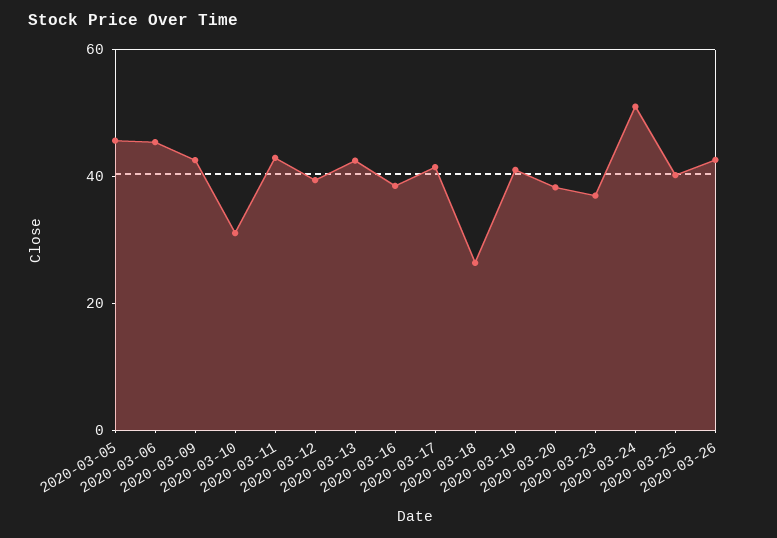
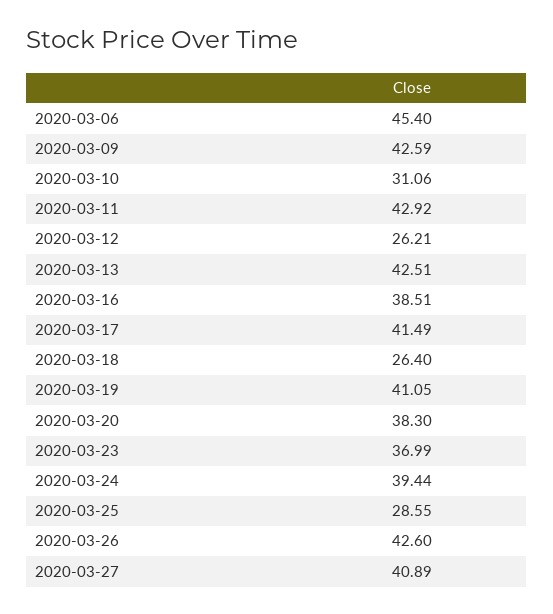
2020-03-05: 45 -> none
2020-03-12: 40 -> 26.21
2020-03-24: 50 -> 39.44
2020-03-25: 40 -> 28.55
2020-03-27: none -> 40.89

